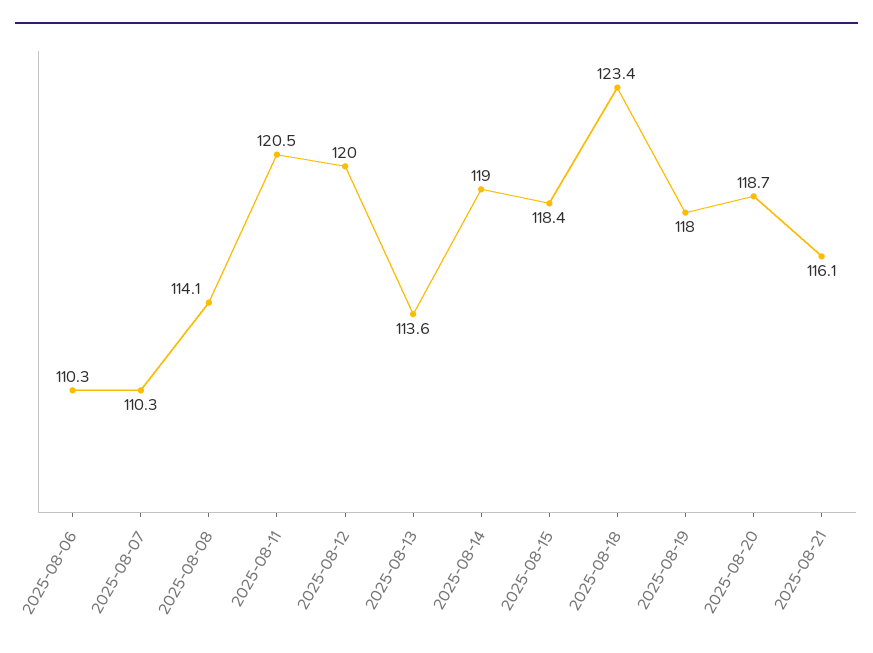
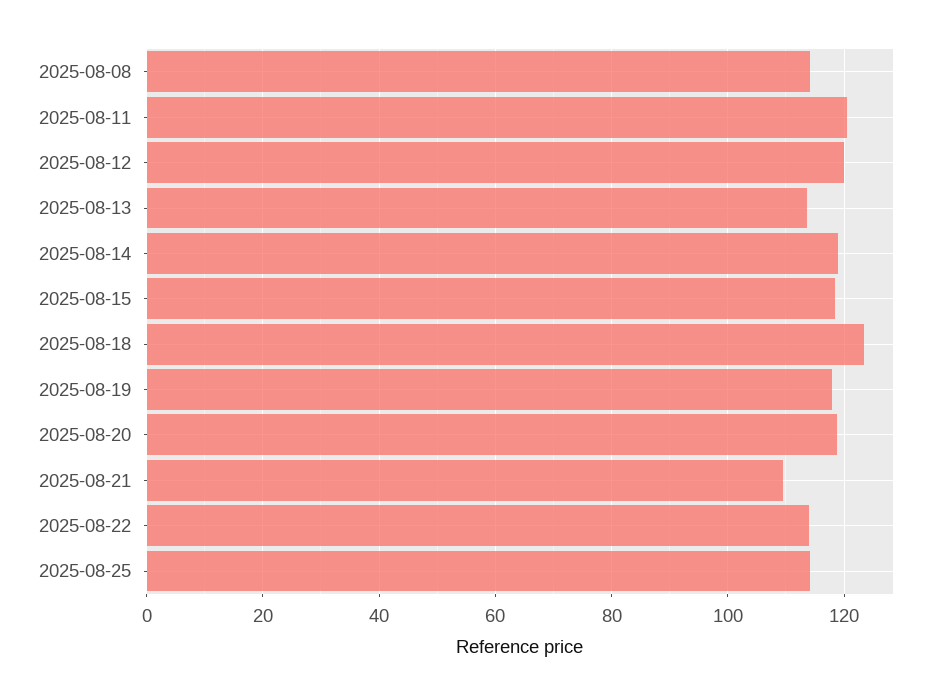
2025-08-06: 110.3 -> none
2025-08-07: 110.3 -> none
2025-08-21: 116.1 -> 110
2025-08-22: none -> 114
2025-08-25: none -> 114

